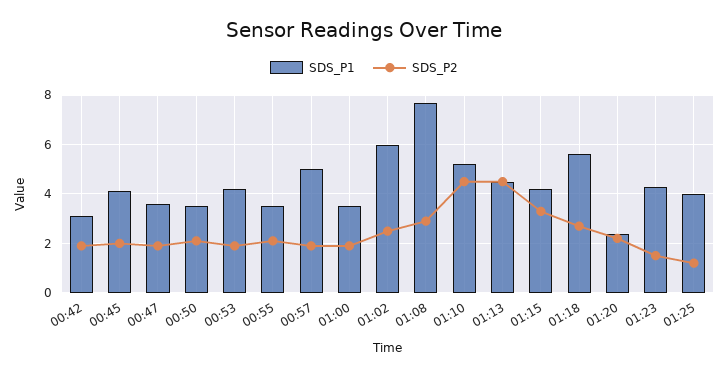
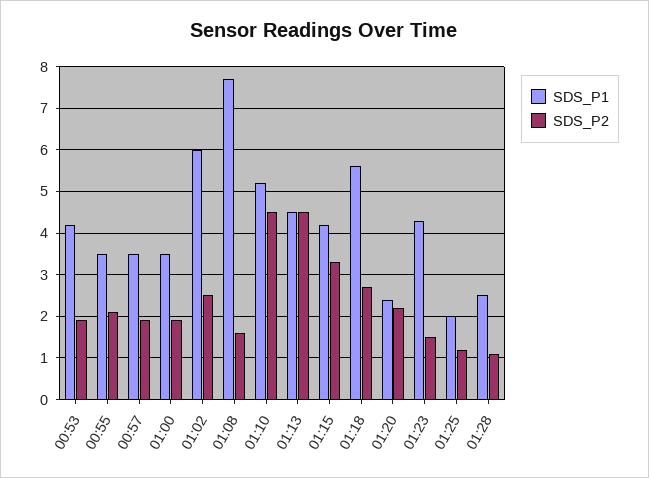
SDS_P1, 00:42: 3 -> none
SDS_P2, 00:42: 2 -> none
SDS_P1, 00:45: 4 -> none
SDS_P2, 00:45: 2 -> none
SDS_P1, 00:47: 3.5 -> none
SDS_P2, 00:47: 2 -> none
SDS_P1, 00:50: 3.5 -> none
SDS_P2, 00:50: 2 -> none
SDS_P1, 00:57: 5 -> 3.5
SDS_P2, 01:08: 3 -> 1.5
SDS_P1, 01:25: 4 -> 2
SDS_P1, 01:28: none -> 2.5
SDS_P2, 01:28: none -> 1

